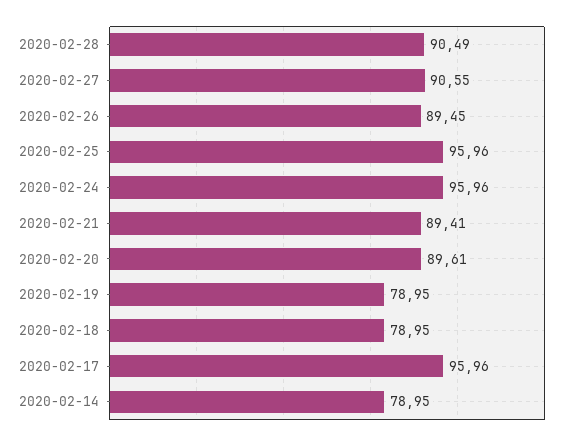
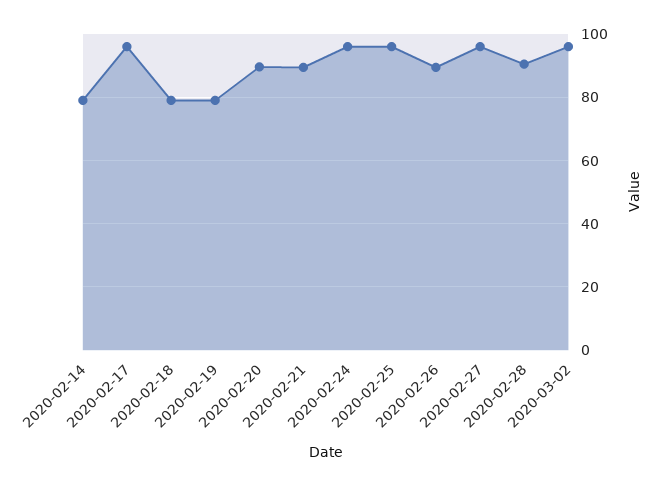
2020-02-27: 90.55 -> 96
2020-03-02: none -> 96

